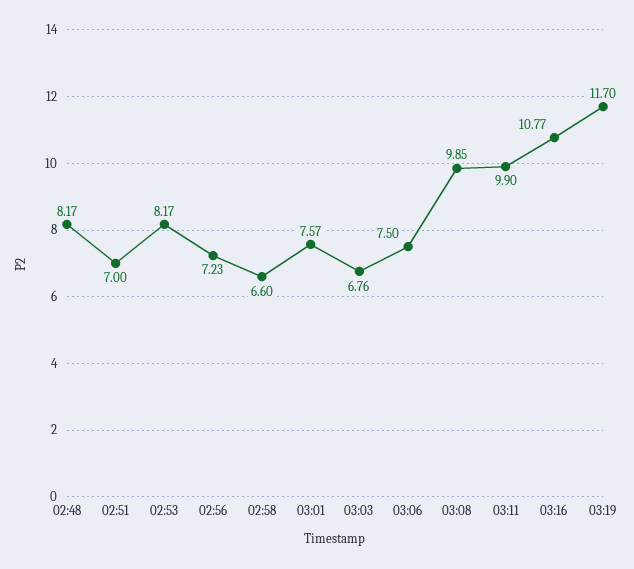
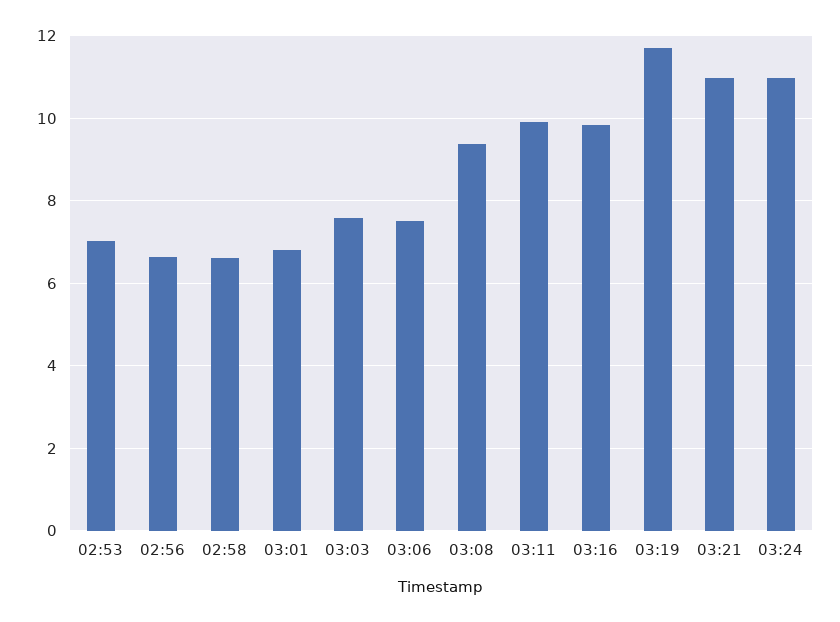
02:48: 8.17 -> none
02:51: 7 -> none
02:53: 8.17 -> 7
02:56: 7.23 -> 6.6
03:01: 7.57 -> 6.8
03:03: 6.76 -> 7.6
03:08: 9.85 -> 9.4
03:16: 10.77 -> 9.8
03:21: none -> 11
03:24: none -> 11

